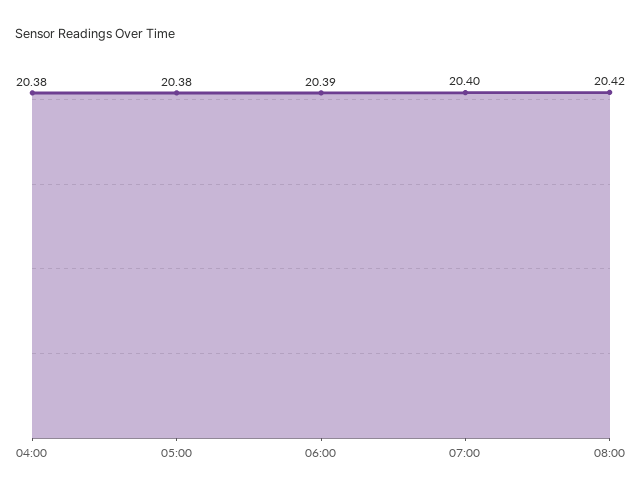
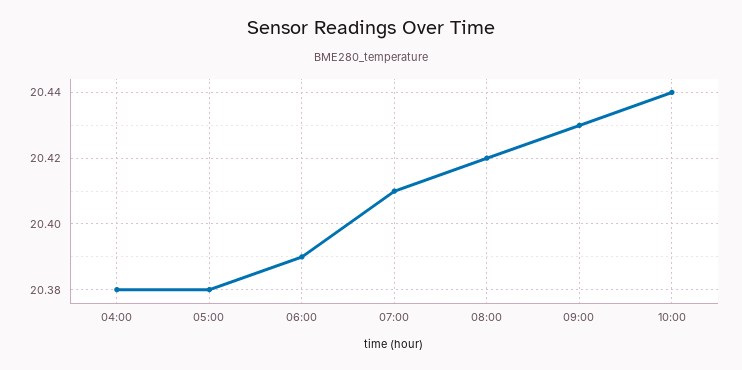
07:00: 20.4 -> 20.41
09:00: none -> 20.43
10:00: none -> 20.44

